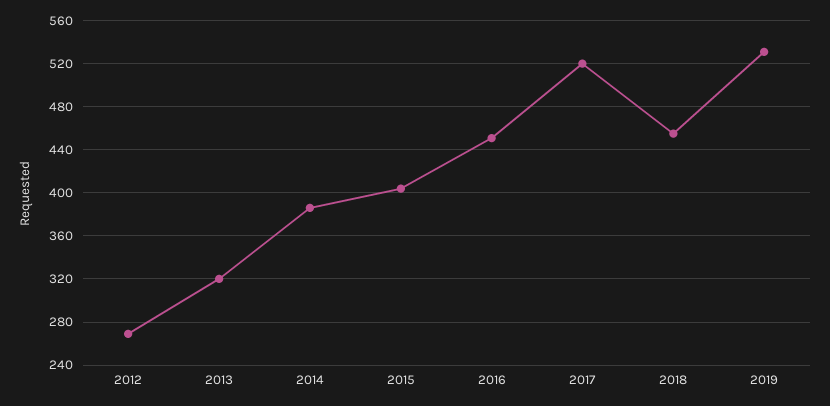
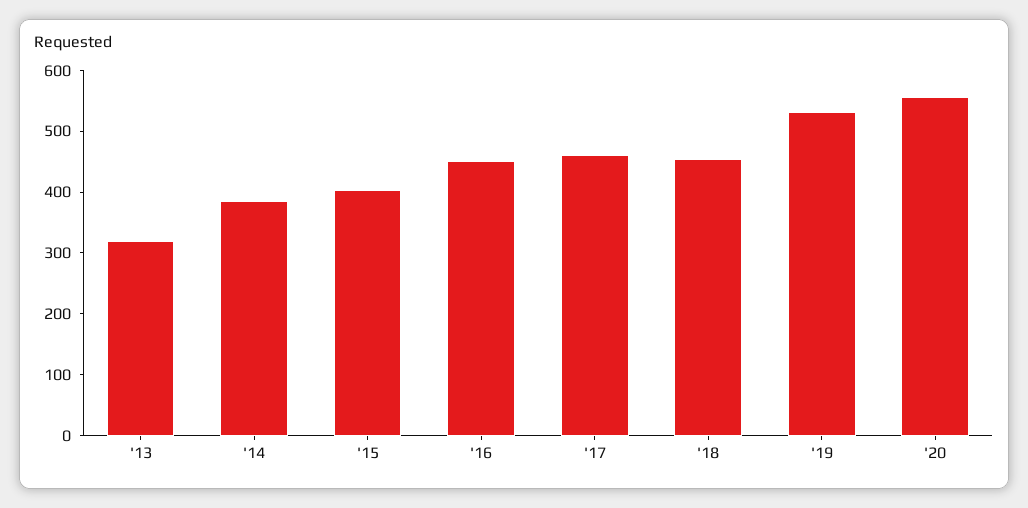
2012: 270 -> none
2017: 520 -> 460
'20: none -> 560

